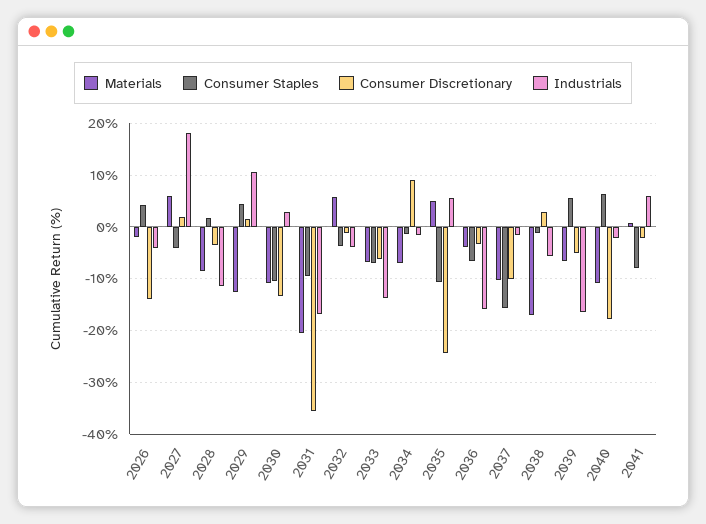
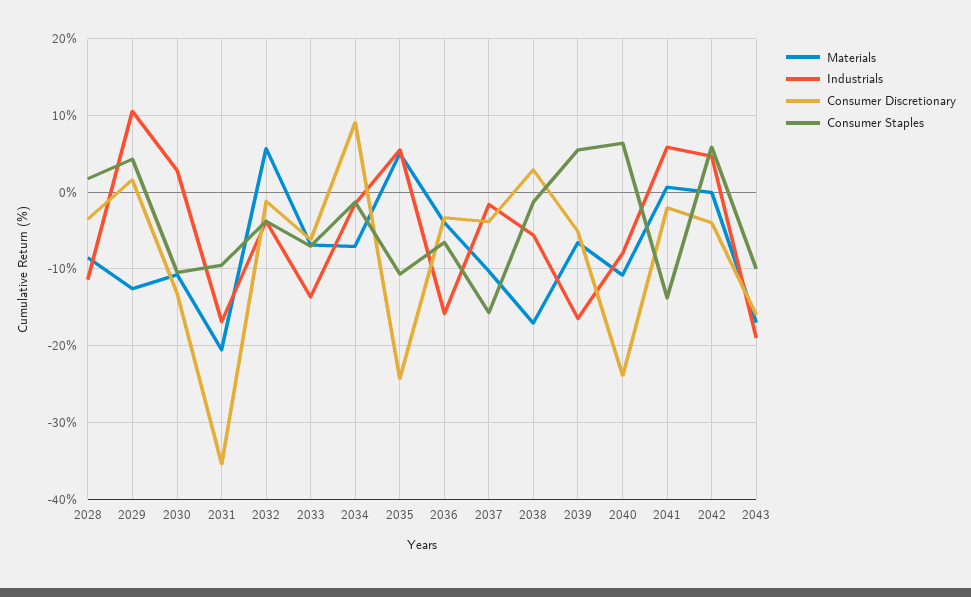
Materials, 2026: -2 -> none
Consumer Staples, 2026: 4 -> none
Consumer Discretionary, 2026: -14 -> none
Industrials, 2026: -4 -> none
Materials, 2027: 6 -> none
Consumer Staples, 2027: -4 -> none
Consumer Discretionary, 2027: 2 -> none
Industrials, 2027: 18 -> none
Consumer Discretionary, 2037: -10 -> -4
Consumer Discretionary, 2040: -18 -> -24
Industrials, 2040: -2 -> -8
Consumer Staples, 2041: -8 -> -14
Materials, 2042: none -> 0
Industrials, 2042: none -> 5
Consumer Discretionary, 2042: none -> -4
Consumer Staples, 2042: none -> 6
Materials, 2043: none -> -17
Industrials, 2043: none -> -19
Consumer Discretionary, 2043: none -> -16
Consumer Staples, 2043: none -> -10

